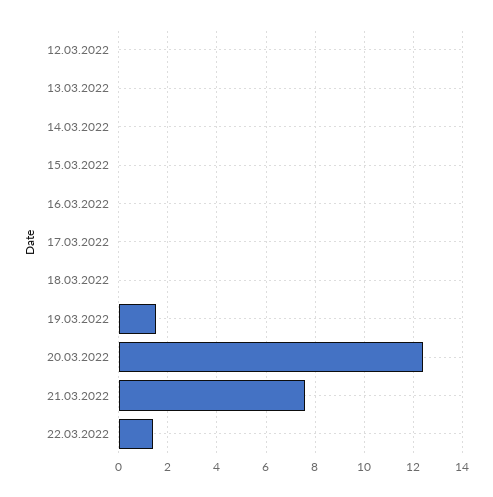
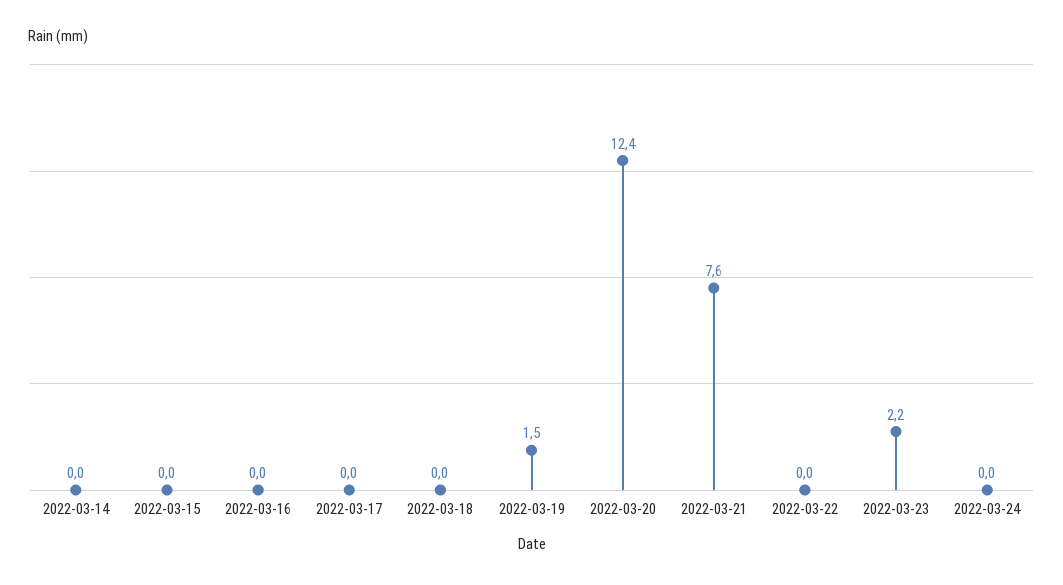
12.03.2022: 0 -> none
13.03.2022: 0 -> none
22.03.2022: 1.5 -> 0
2022-03-23: none -> 2.2
2022-03-24: none -> 0

